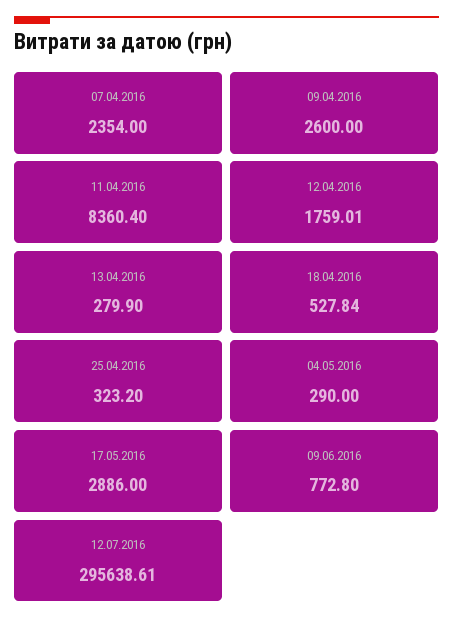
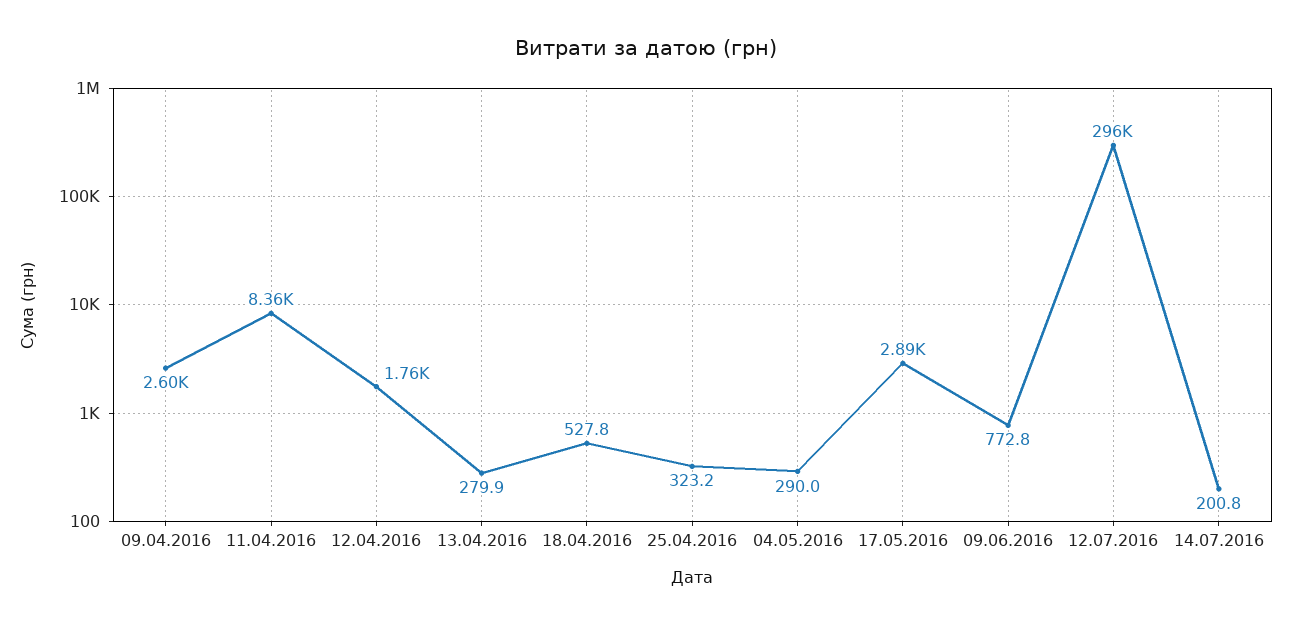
07.04.2016: 2354 -> none
14.07.2016: none -> 200.8

